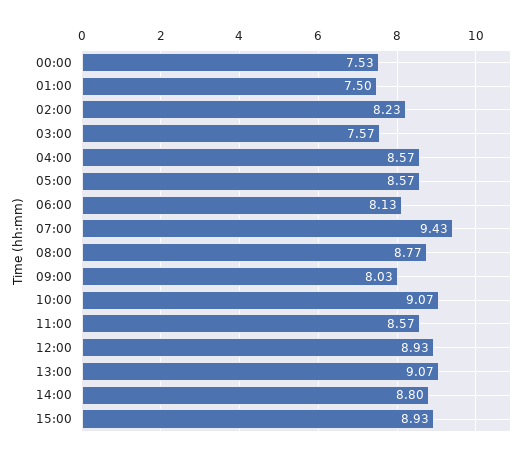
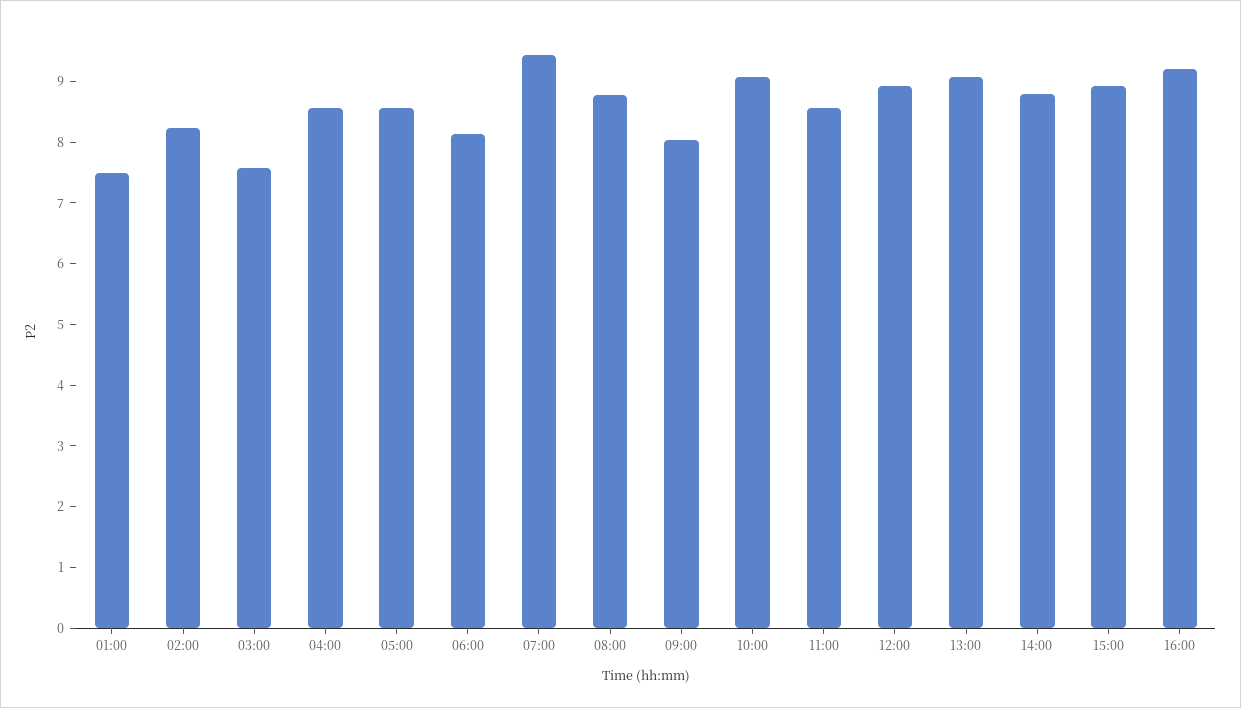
00:00: 7.53 -> none
16:00: none -> 9.2

